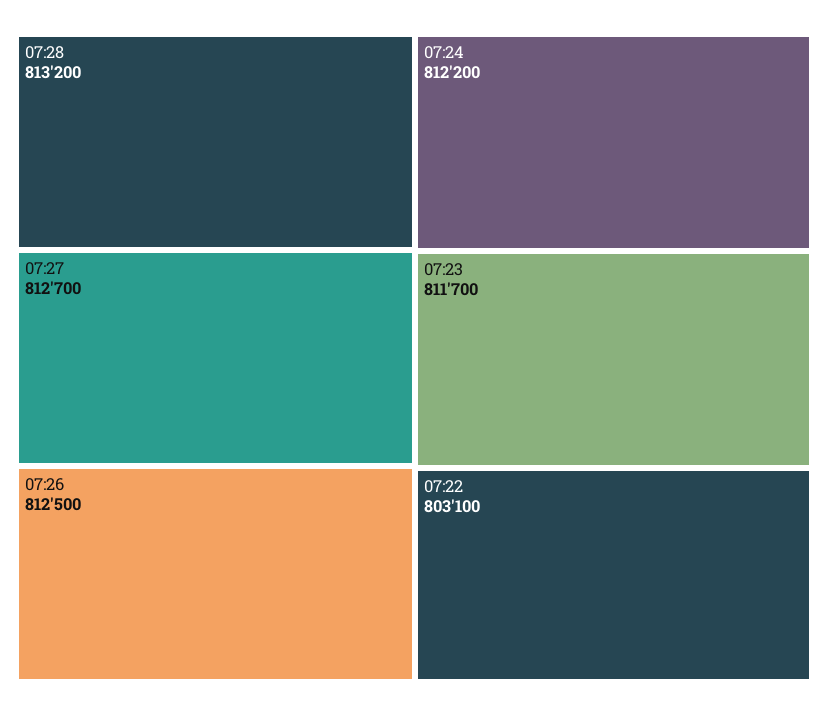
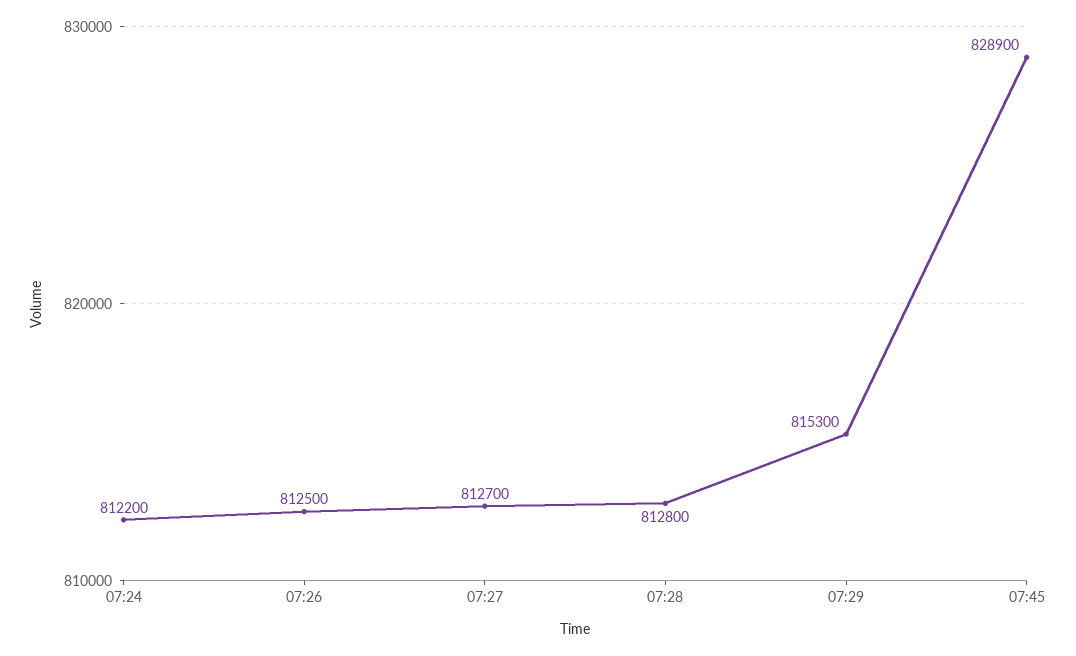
07:28: 813200 -> 812800
07:23: 811700 -> none
07:22: 803100 -> none
07:29: none -> 815300
07:45: none -> 828900

